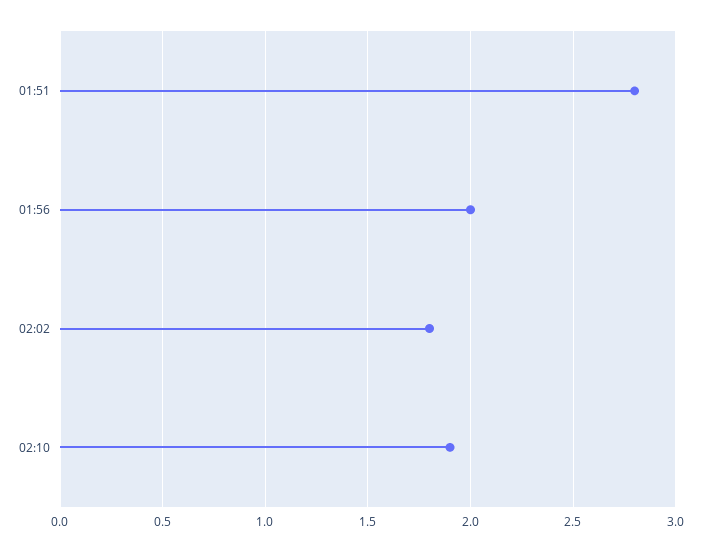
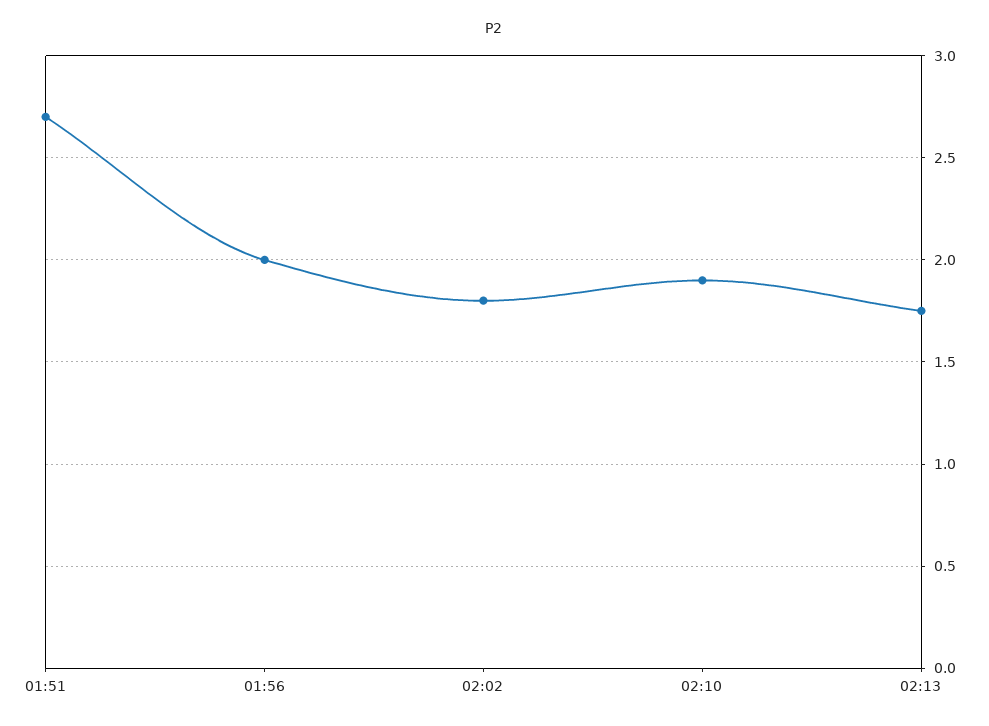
01:51: 2.8 -> 2.7
02:13: none -> 1.75

